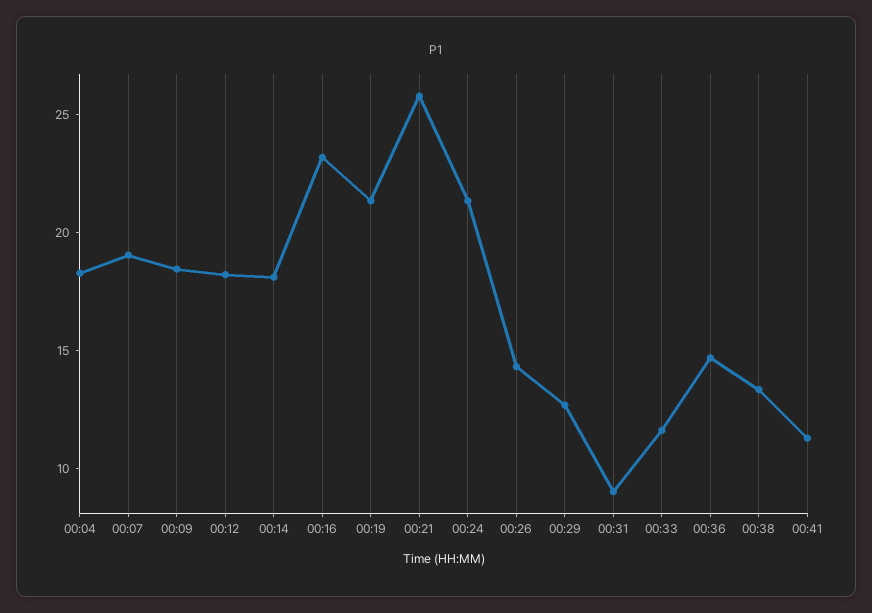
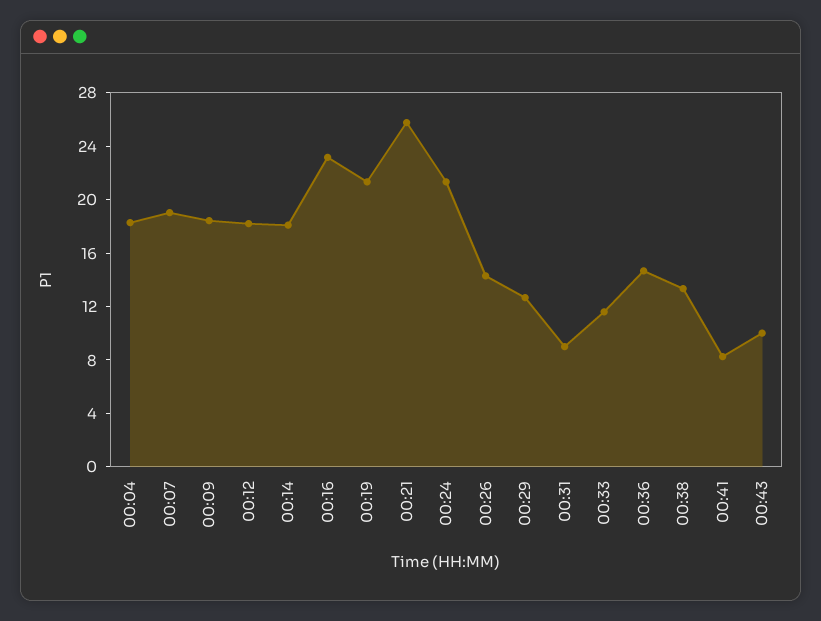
00:41: 11 -> 8
00:43: none -> 10

